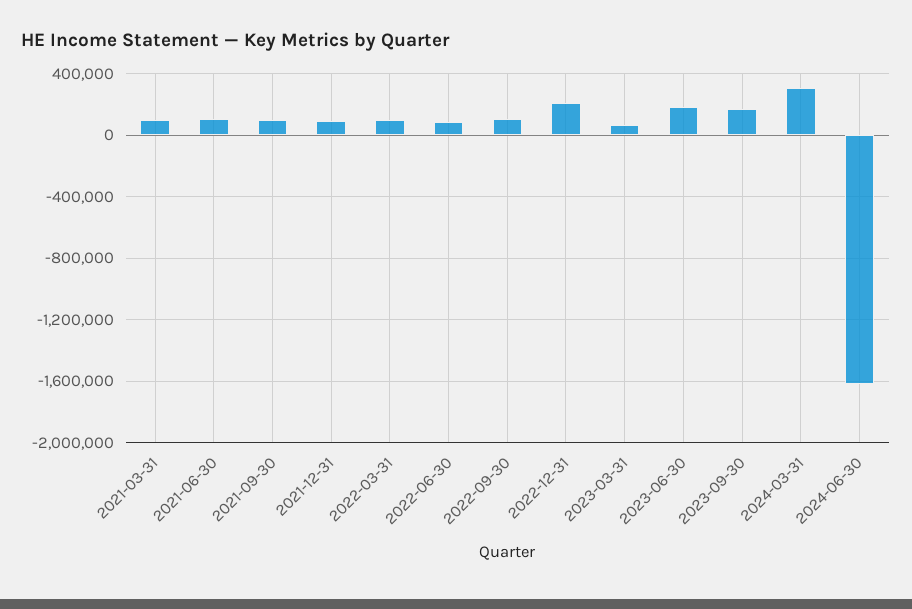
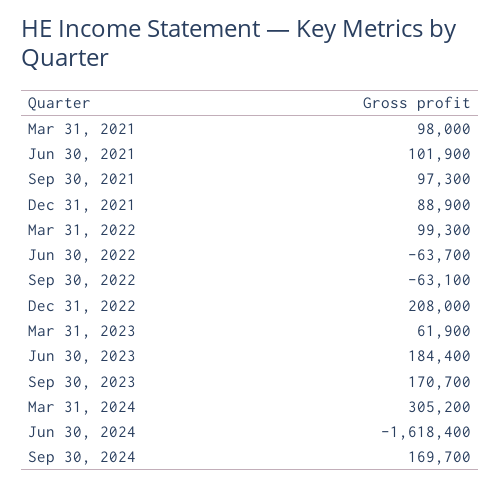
2022-06-30: 100000 -> -63700
2022-09-30: 100000 -> -63100
Sep 30, 2024: none -> 169700

